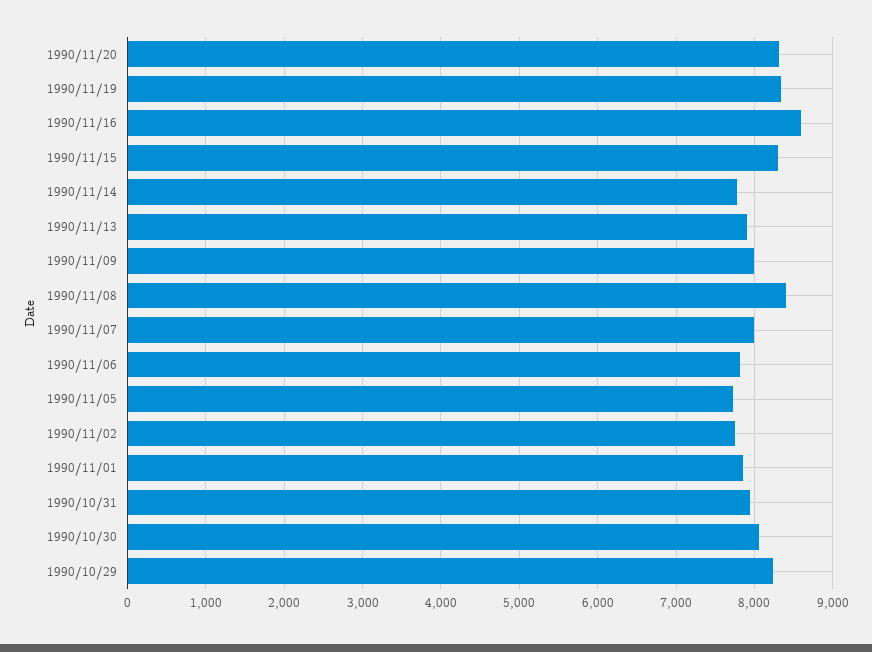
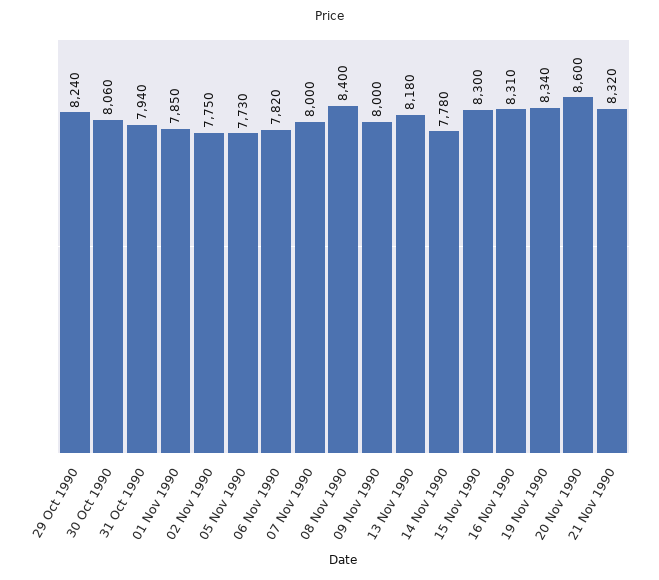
1990/11/20: 8300 -> 8600
1990/11/16: 8600 -> 8310
1990/11/13: 7900 -> 8180
21 Nov 1990: none -> 8320

